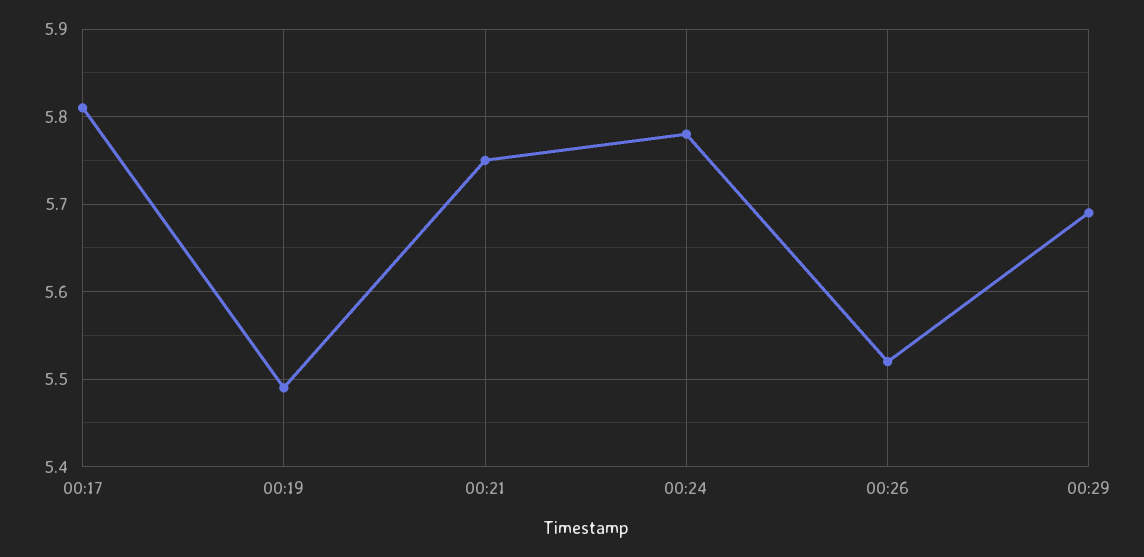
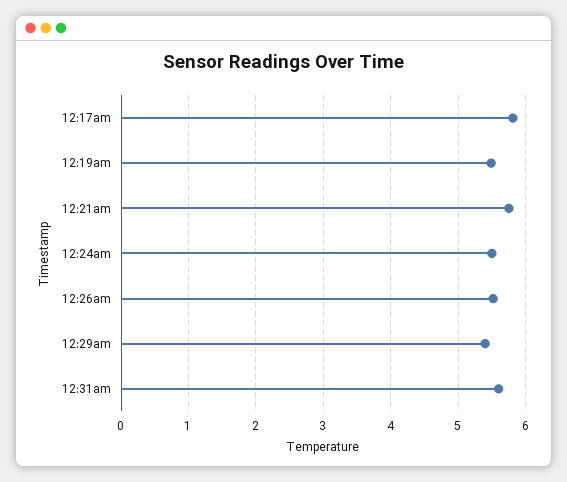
00:24: 5.78 -> 5.5
00:29: 5.69 -> 5.4
12:31am: none -> 5.6

